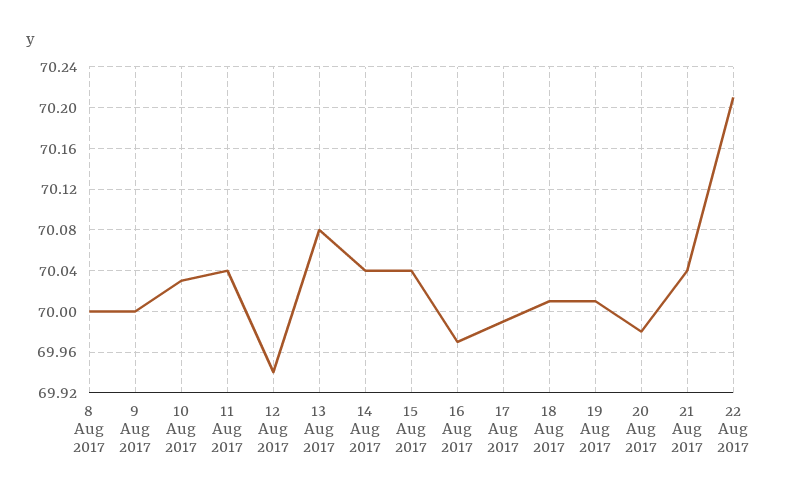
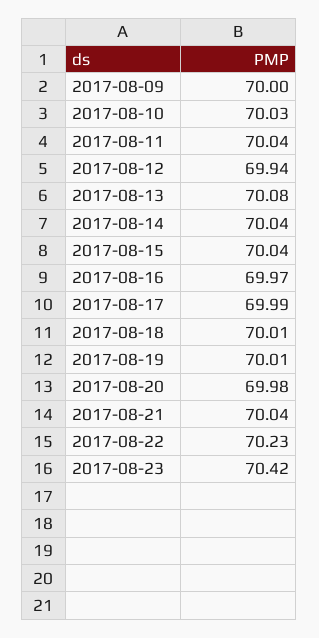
8 Aug 2017: 70 -> none
22 Aug 2017: 70.21 -> 70.23
2017-08-23: none -> 70.42

